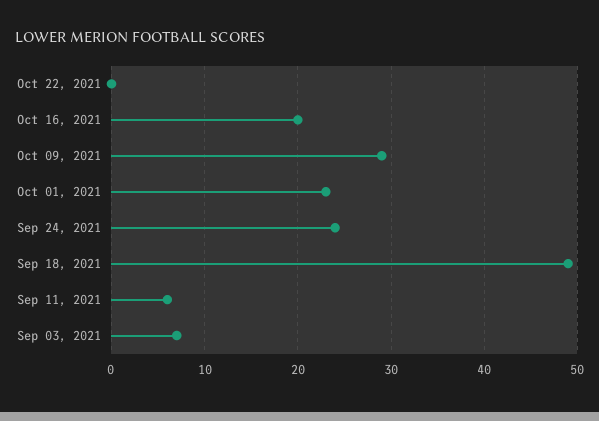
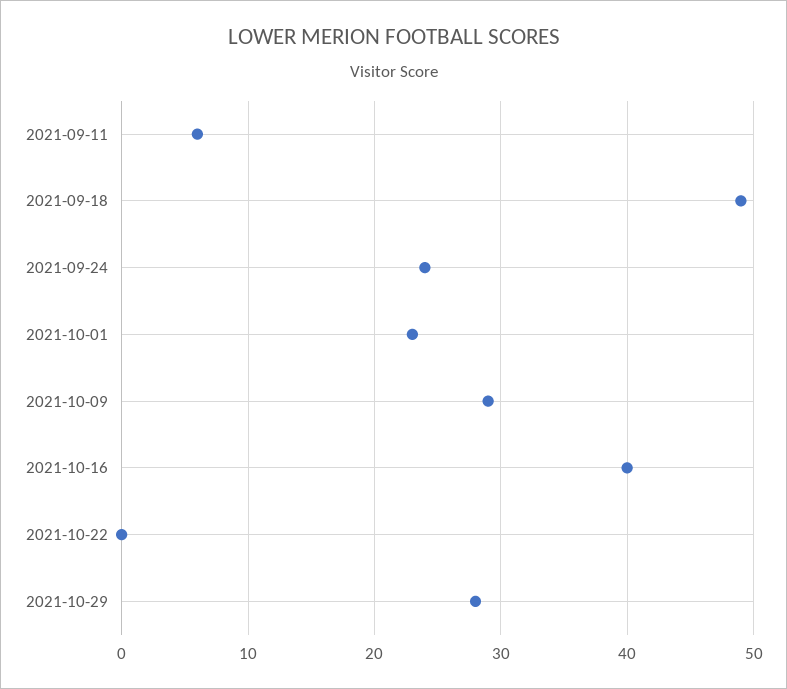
Oct 16, 2021: 20 -> 40
Sep 03, 2021: 7 -> none
2021-10-29: none -> 28

